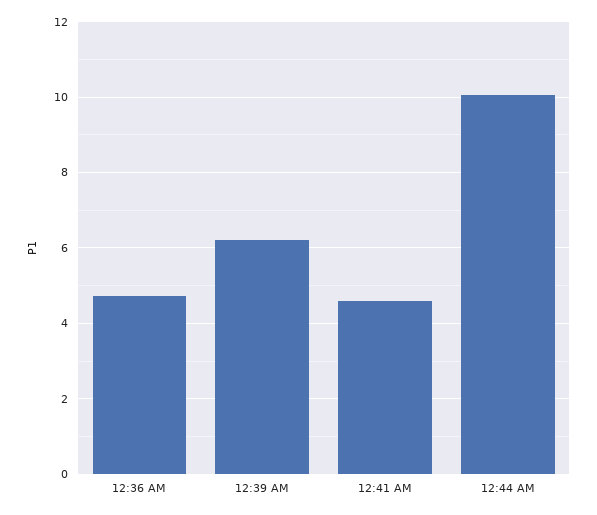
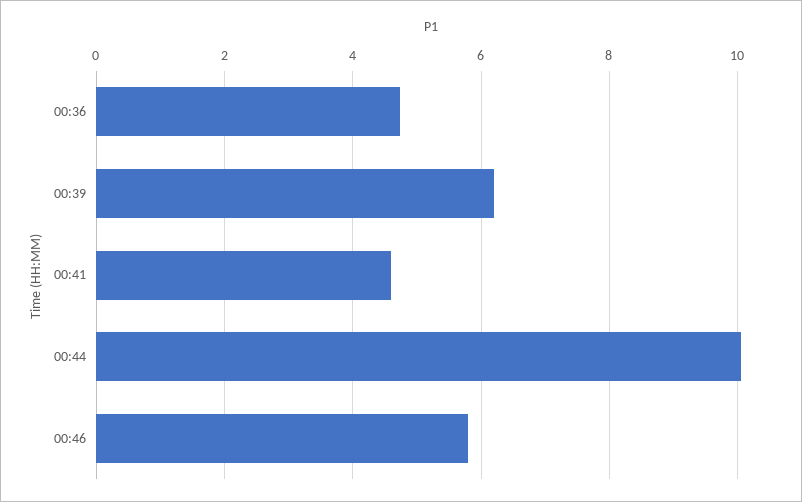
00:46: none -> 5.8

